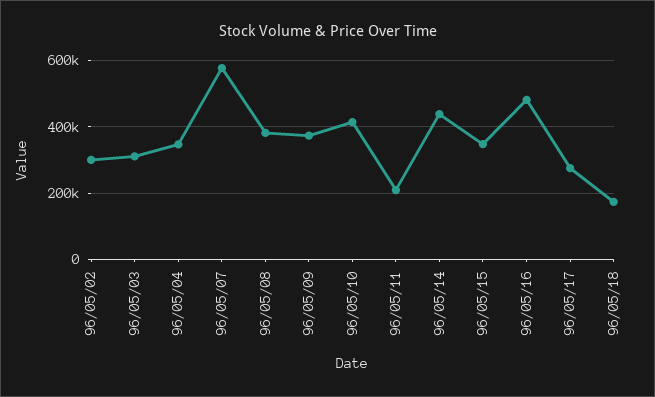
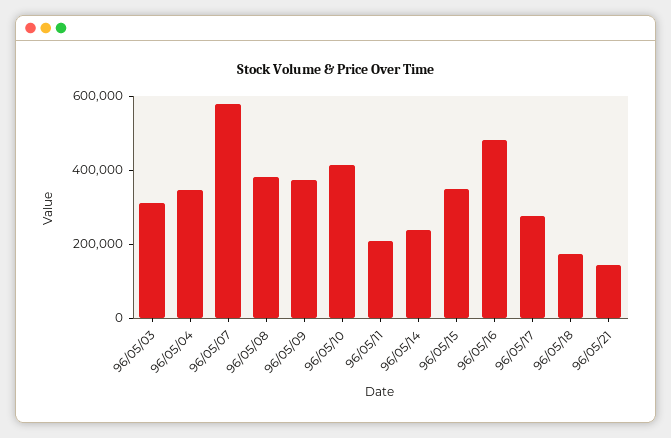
96/05/02: 300000 -> none
96/05/14: 440000 -> 250000
96/05/21: none -> 150000

